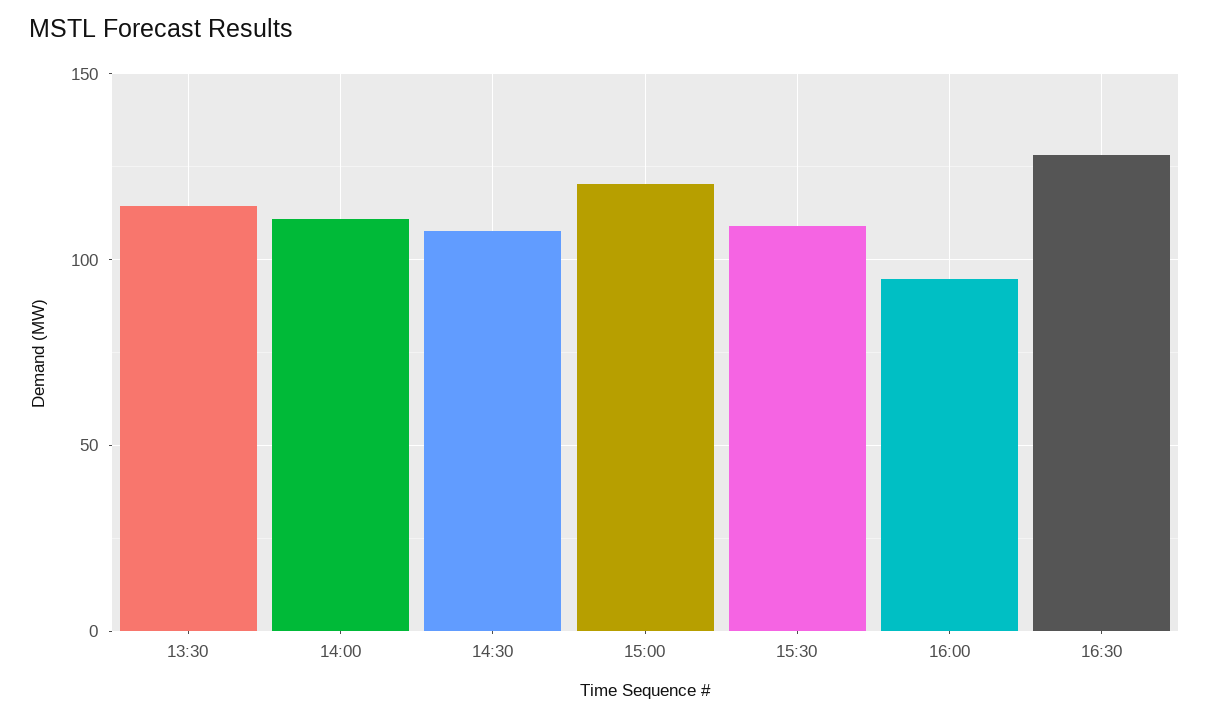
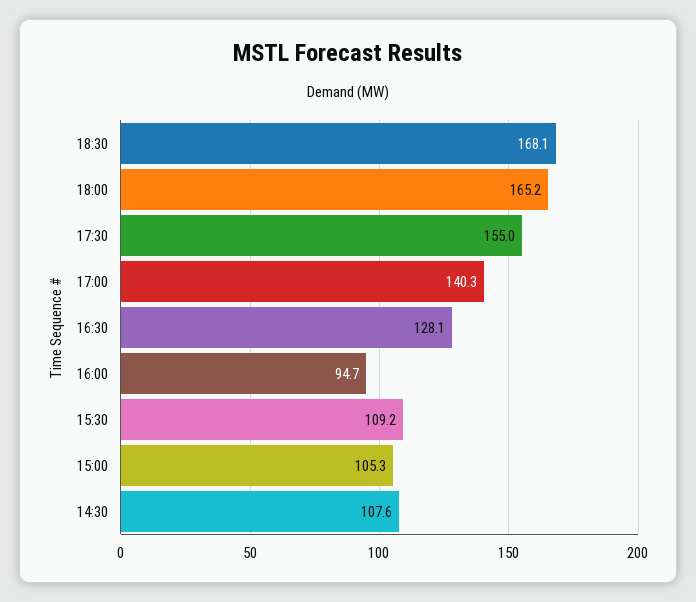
13:30: 115 -> none
14:00: 110 -> none
15:00: 120 -> 105.3
18:30: none -> 168.1
18:00: none -> 165.2
17:30: none -> 155
17:00: none -> 140.3

